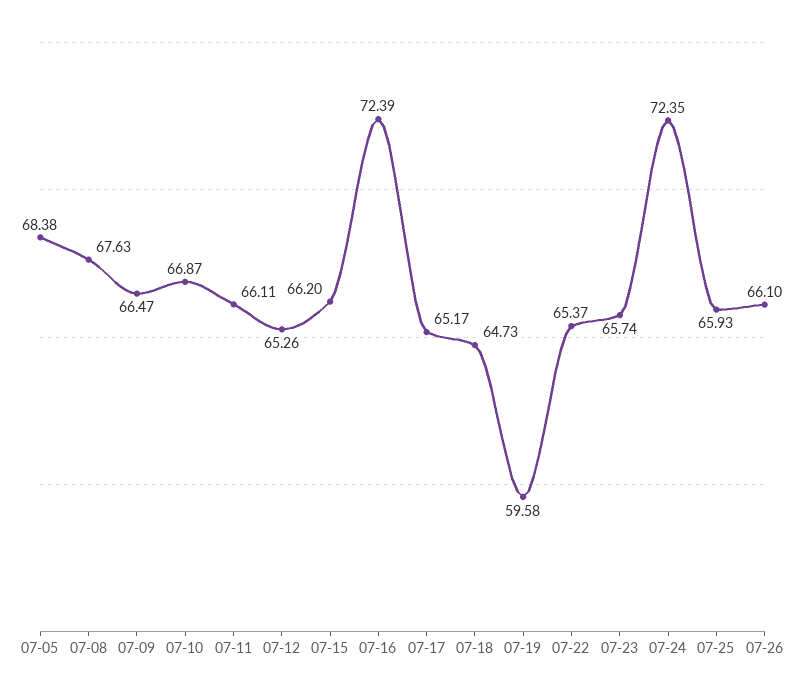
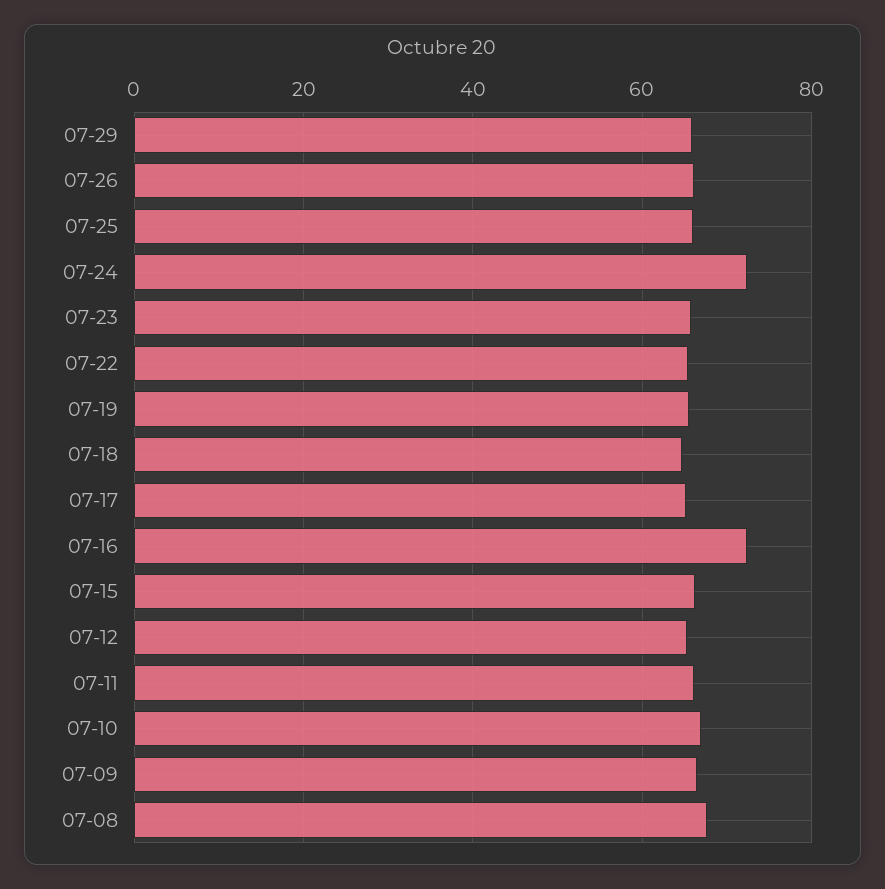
07-05: 68.38 -> none
07-19: 59.58 -> 66
07-29: none -> 66

